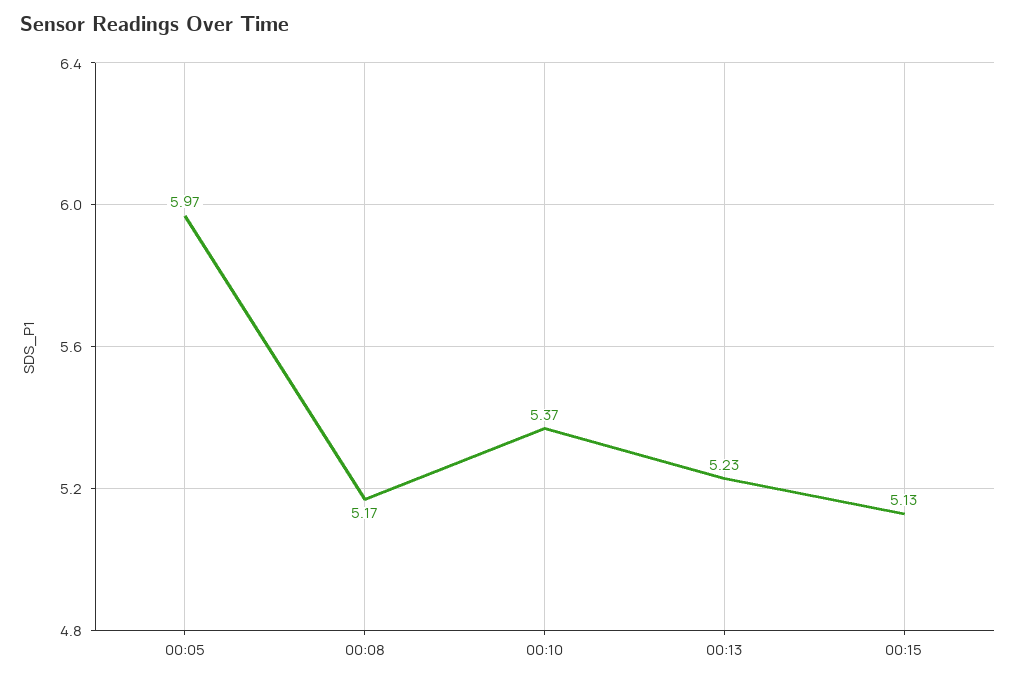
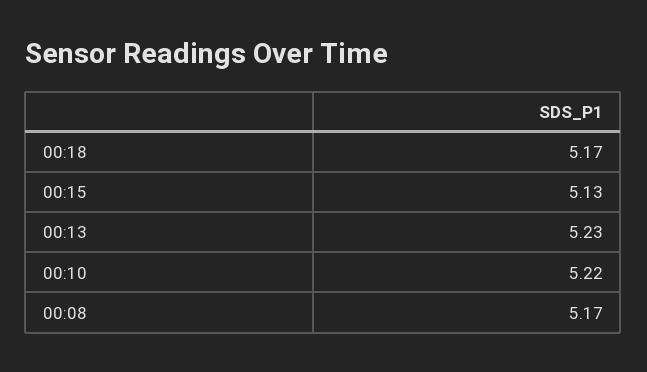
00:05: 5.97 -> none
00:10: 5.37 -> 5.22
00:18: none -> 5.17

